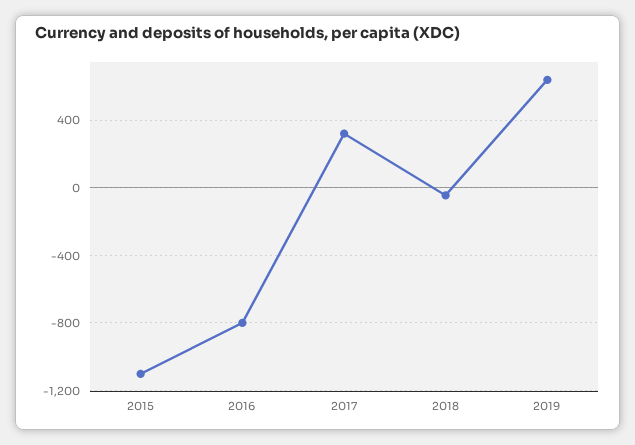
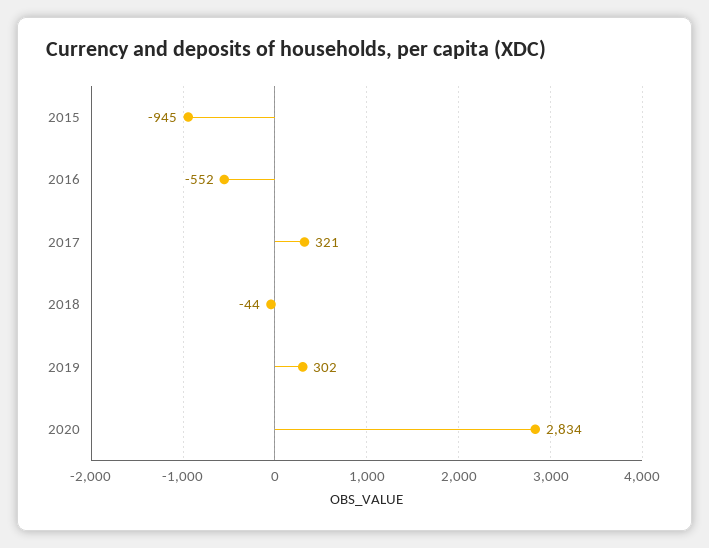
2015: -1100 -> -945
2016: -800 -> -552
2019: 650 -> 302
2020: none -> 2834

